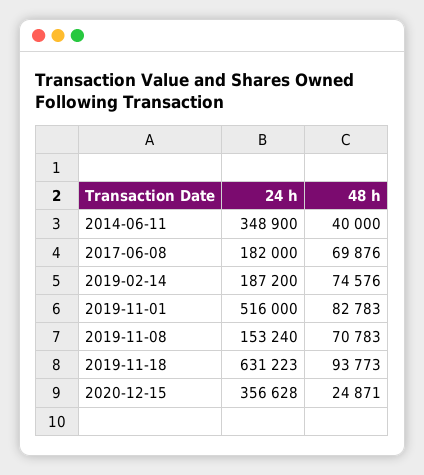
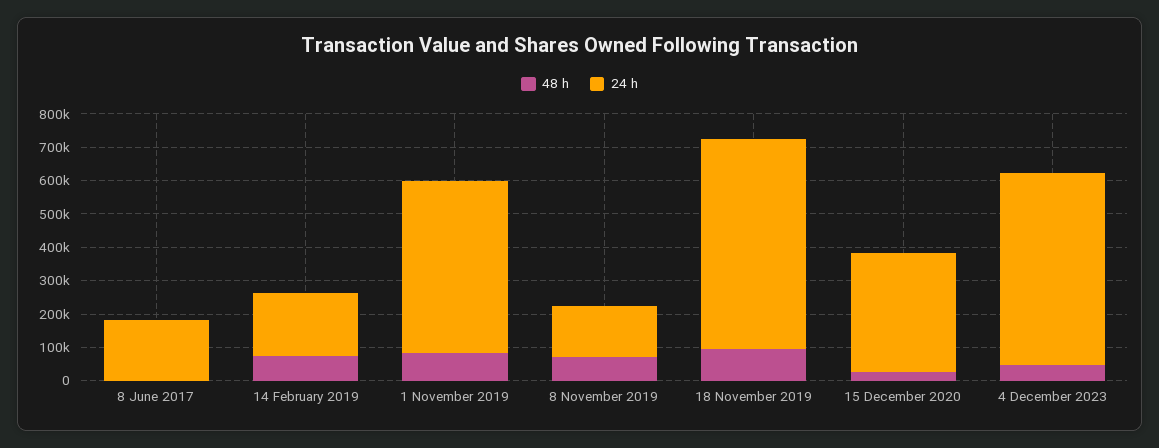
24 h, 2014-06-11: 348900 -> none
48 h, 2014-06-11: 40000 -> none
48 h, 2017-06-08: 69876 -> 0
48 h, 4 December 2023: none -> 50000
24 h, 4 December 2023: none -> 575000

